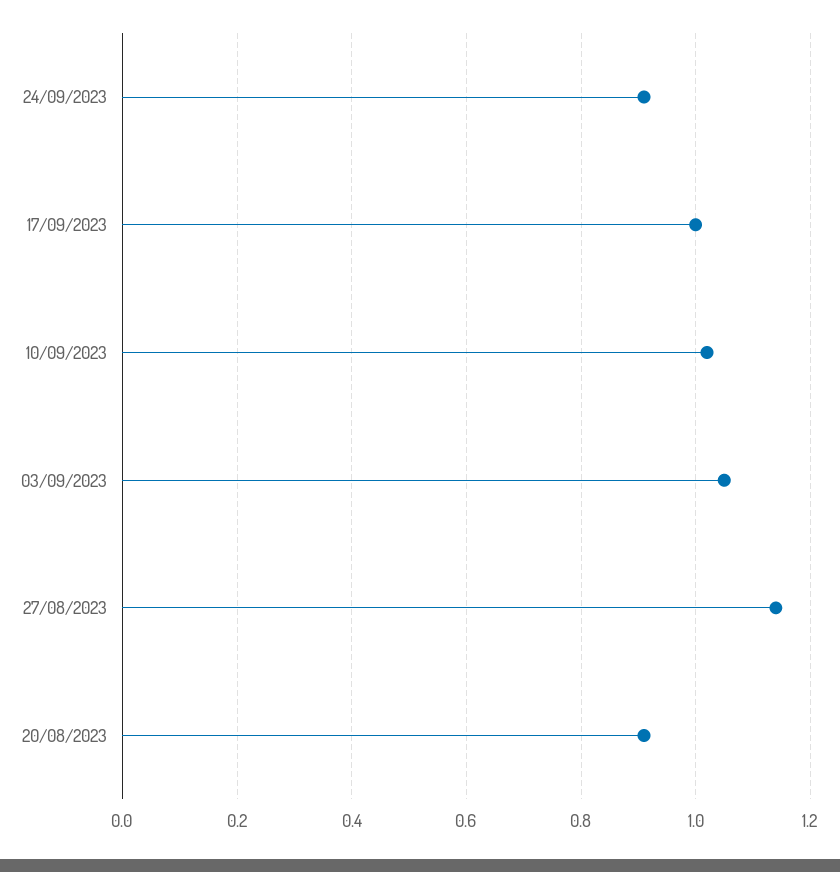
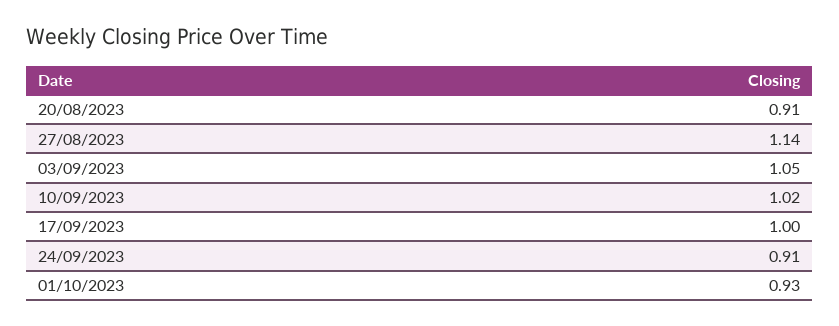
01/10/2023: none -> 0.93

